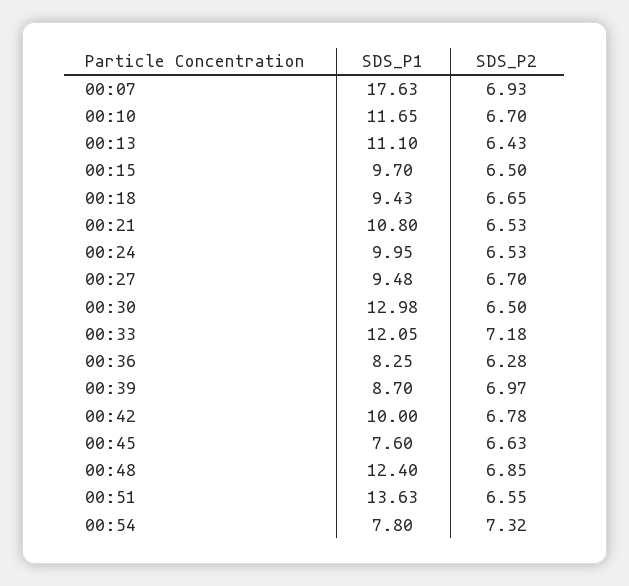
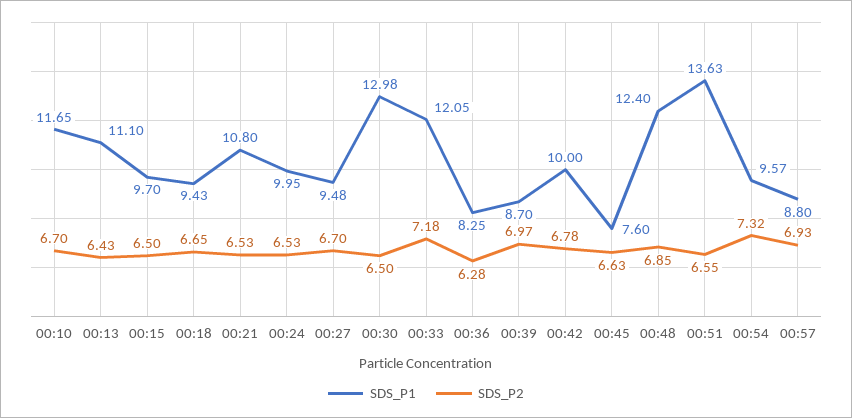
SDS_P1, 00:07: 17.63 -> none
SDS_P2, 00:07: 6.93 -> none
SDS_P1, 00:54: 7.8 -> 9.57
SDS_P1, 00:57: none -> 8.8
SDS_P2, 00:57: none -> 6.93

